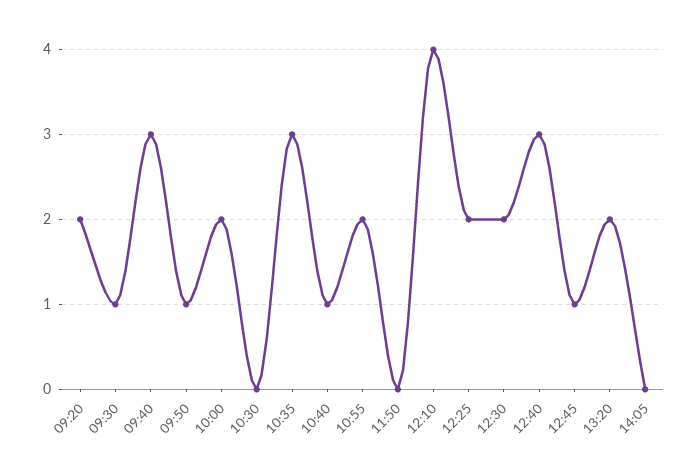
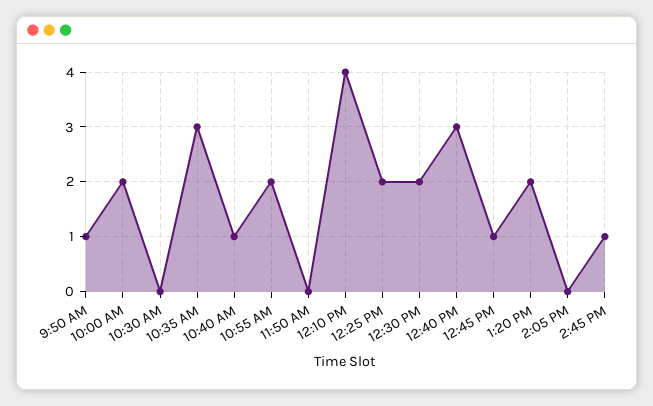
09:20: 2 -> none
09:30: 1 -> none
09:40: 3 -> none
2:45 PM: none -> 1

